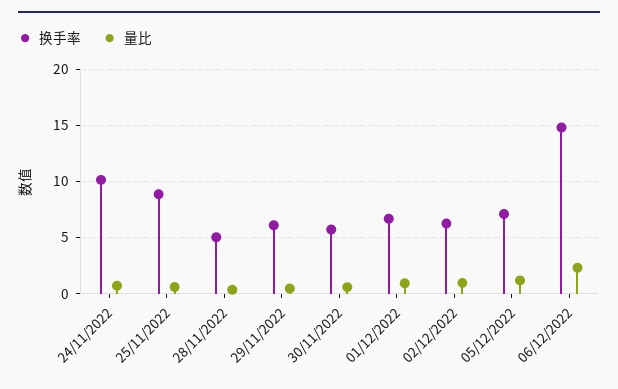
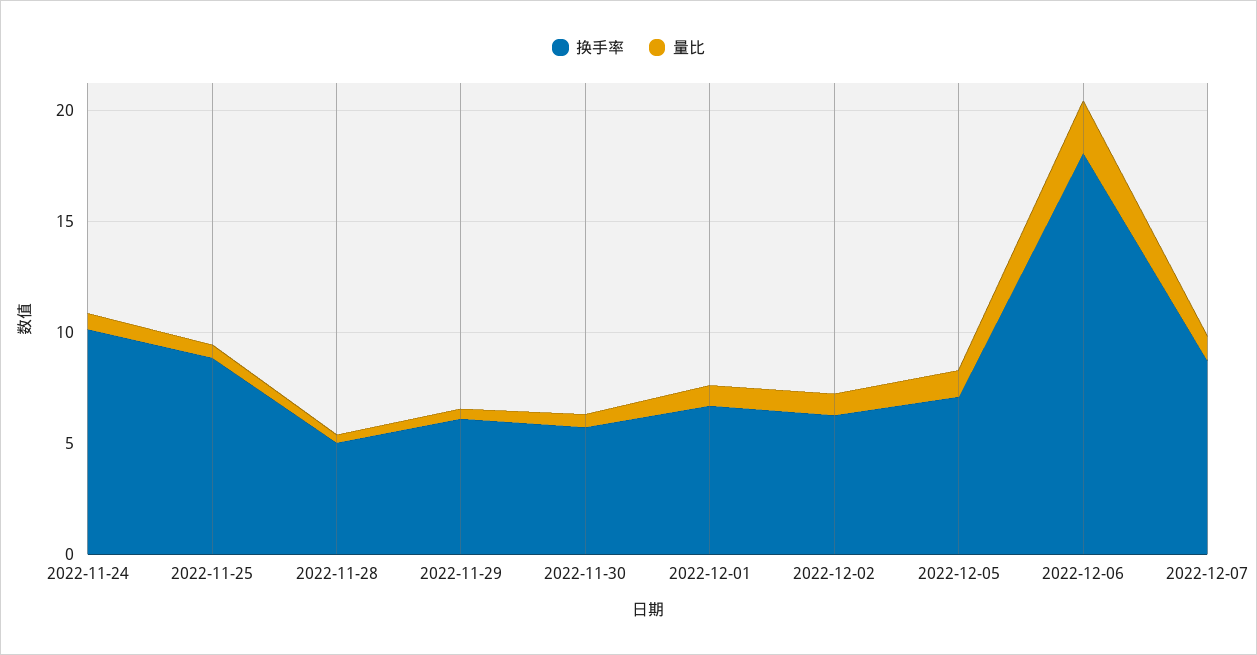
换手率, 06/12/2022: 15 -> 18
换手率, 2022-12-07: none -> 9
量比, 2022-12-07: none -> 1

